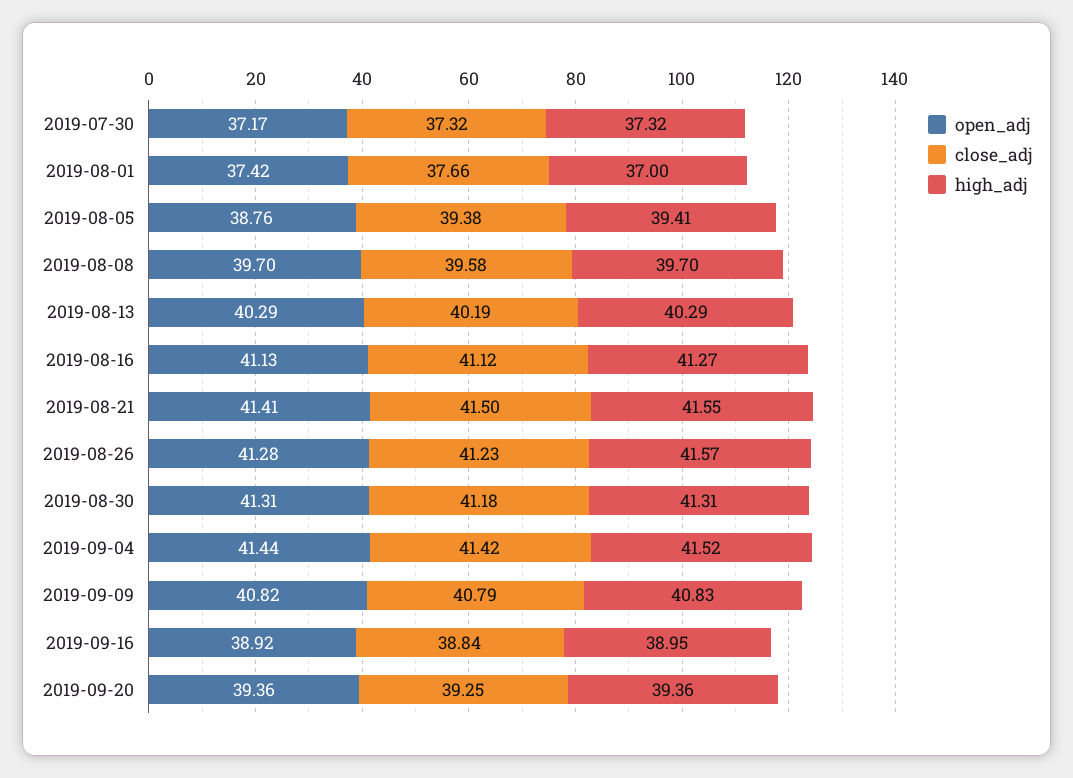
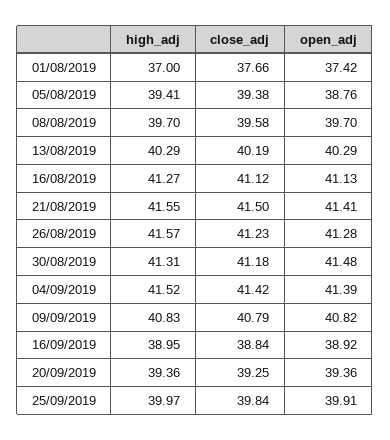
open_adj, 2019-07-30: 37.17 -> none
close_adj, 2019-07-30: 37.32 -> none
high_adj, 2019-07-30: 37.32 -> none
open_adj, 2019-08-30: 41.31 -> 41.48
open_adj, 2019-09-04: 41.44 -> 41.39
high_adj, 25/09/2019: none -> 39.97
close_adj, 25/09/2019: none -> 39.84
open_adj, 25/09/2019: none -> 39.91

